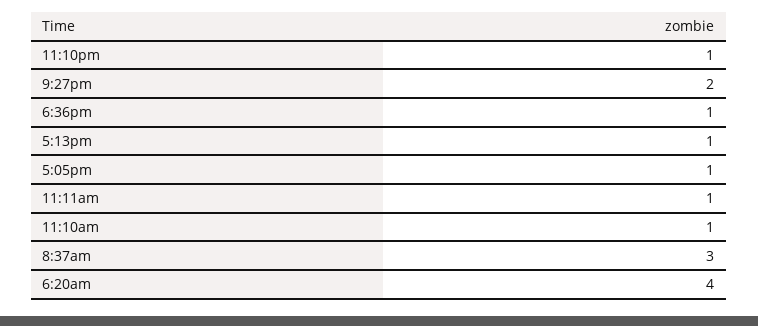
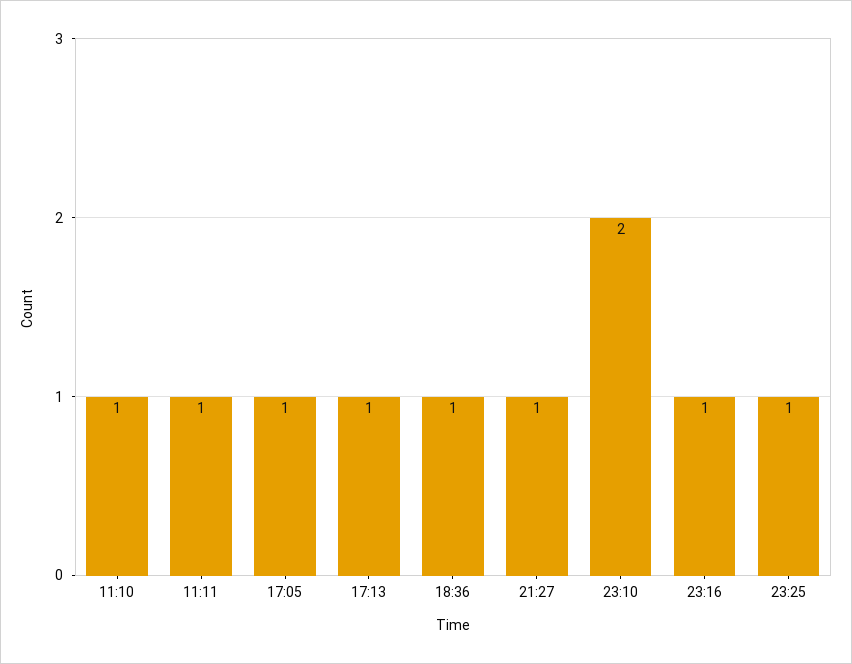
11:10pm: 1 -> 2
9:27pm: 2 -> 1
8:37am: 3 -> none
6:20am: 4 -> none
23:16: none -> 1
23:25: none -> 1

